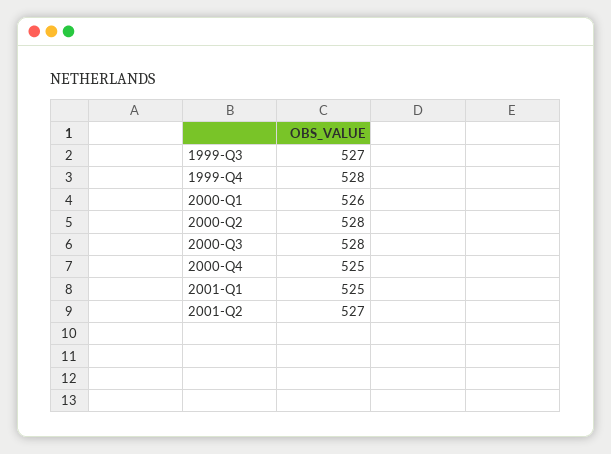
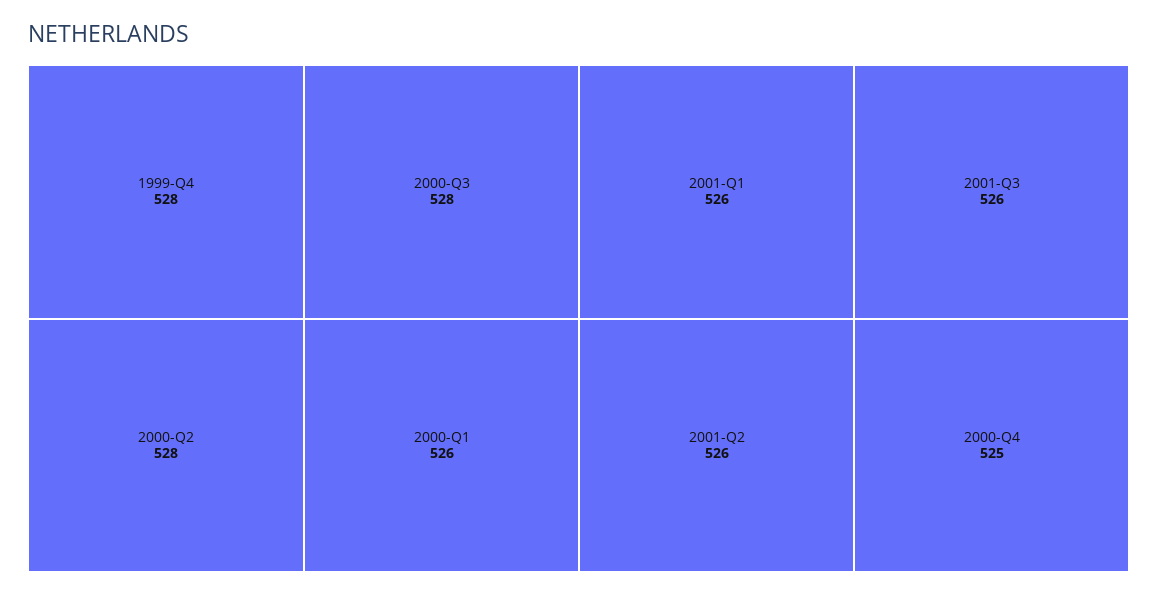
1999-Q3: 527 -> none
2001-Q1: 525 -> 526
2001-Q2: 527 -> 526
2001-Q3: none -> 526

